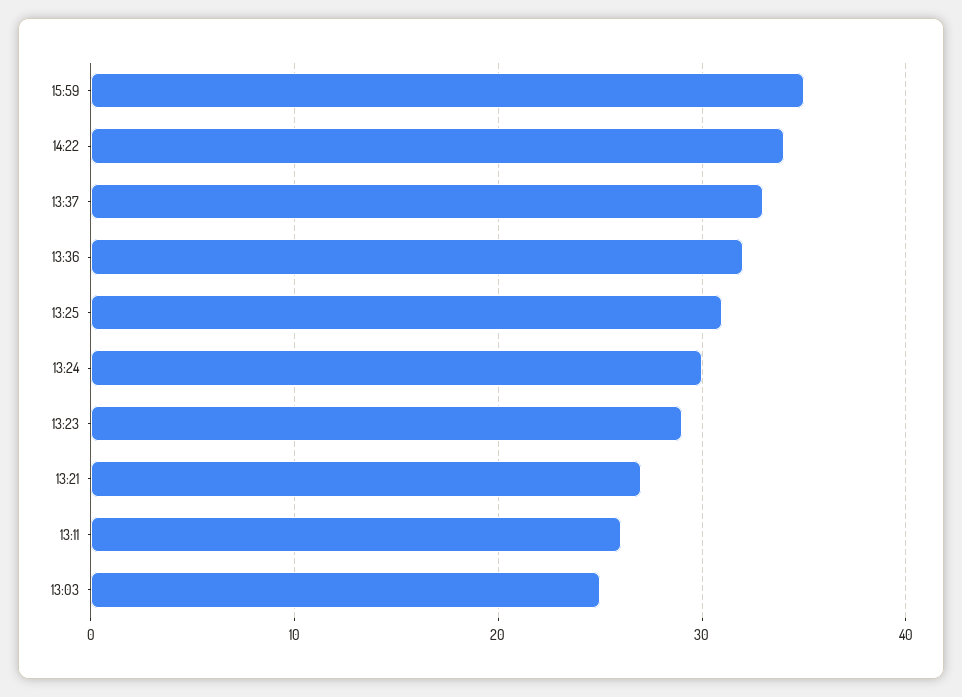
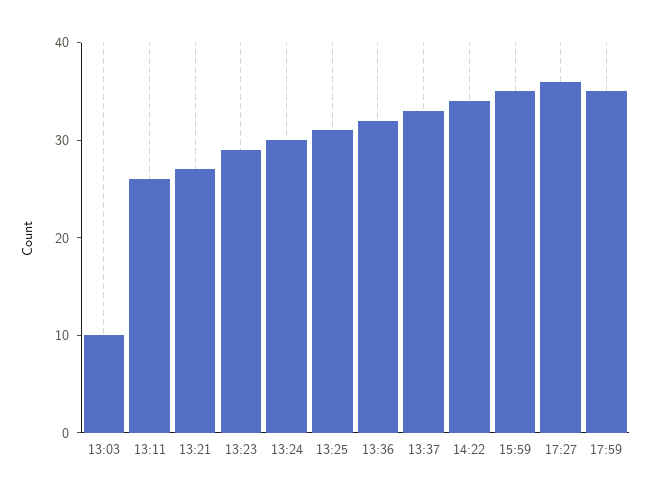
13:03: 25 -> 10
17:27: none -> 36
17:59: none -> 35

